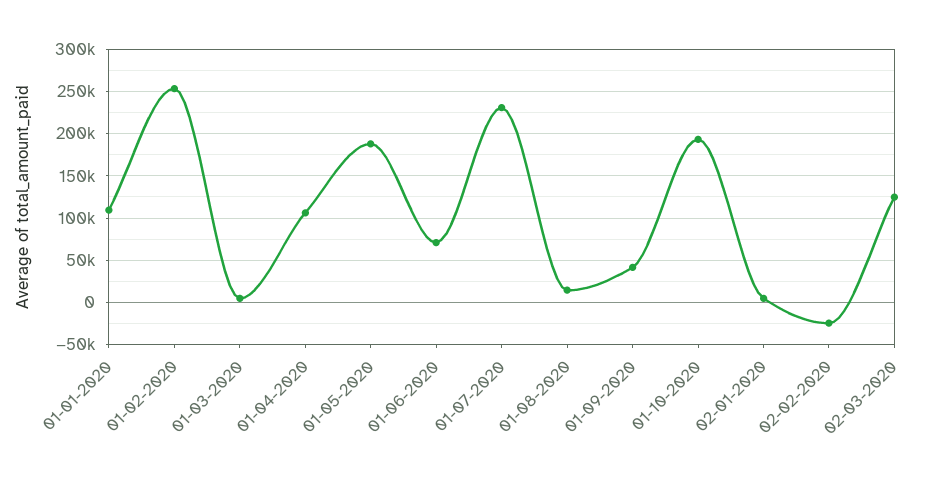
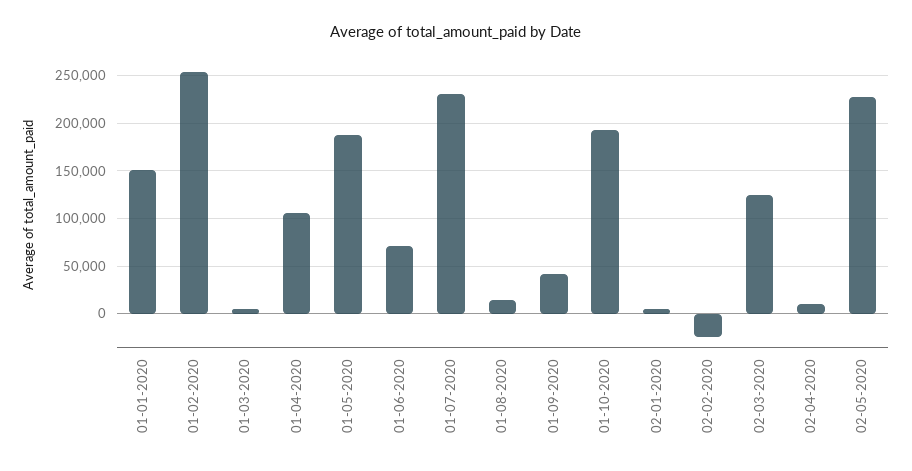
01-01-2020: 110000 -> 150000
02-04-2020: none -> 10000
02-05-2020: none -> 230000

